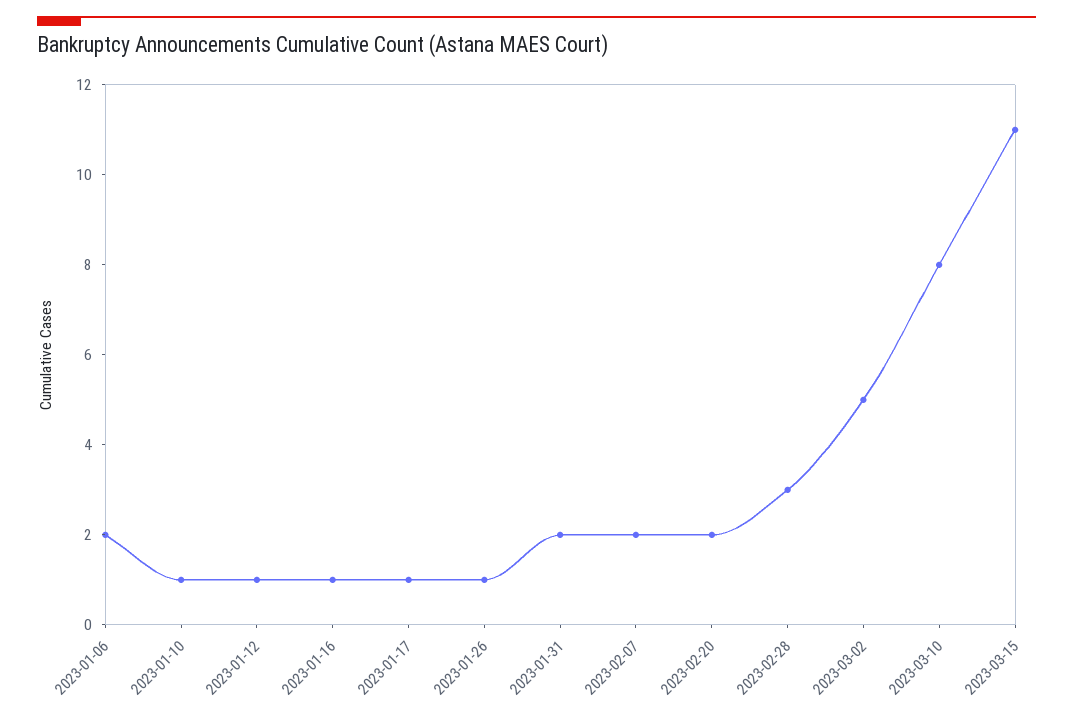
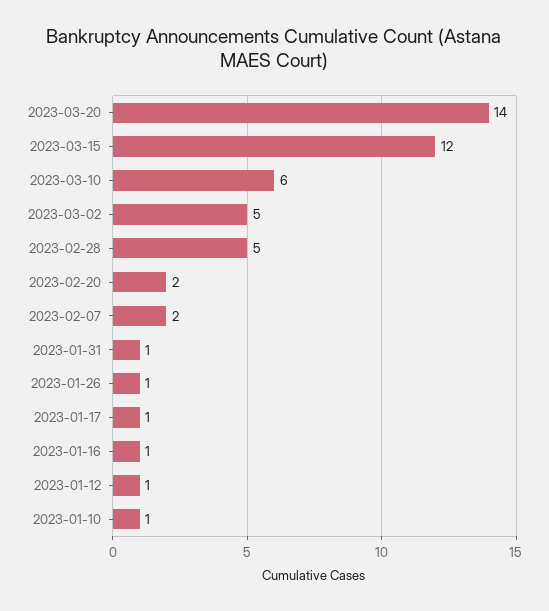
2023-01-06: 2 -> none
2023-01-31: 2 -> 1
2023-02-28: 3 -> 5
2023-03-10: 8 -> 6
2023-03-15: 11 -> 12
2023-03-20: none -> 14

